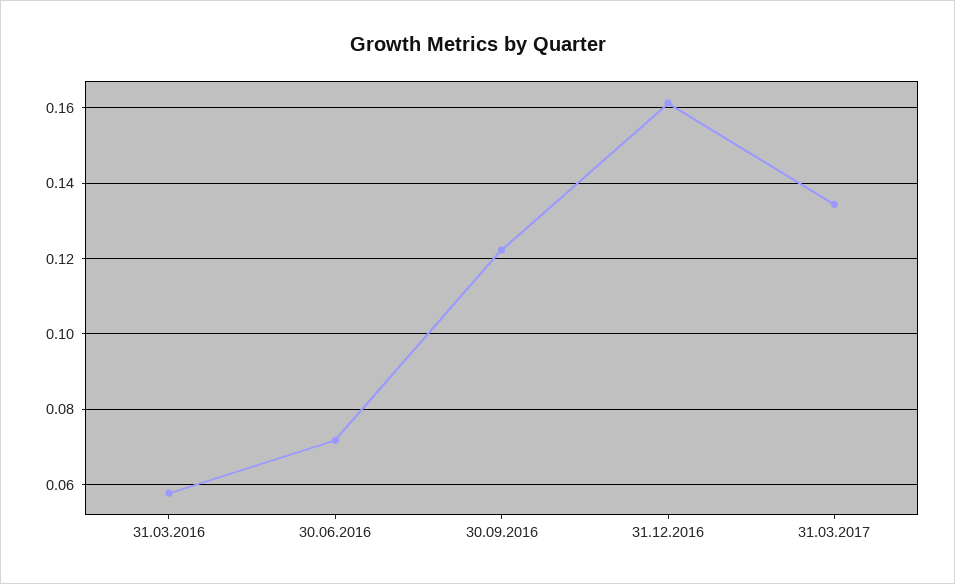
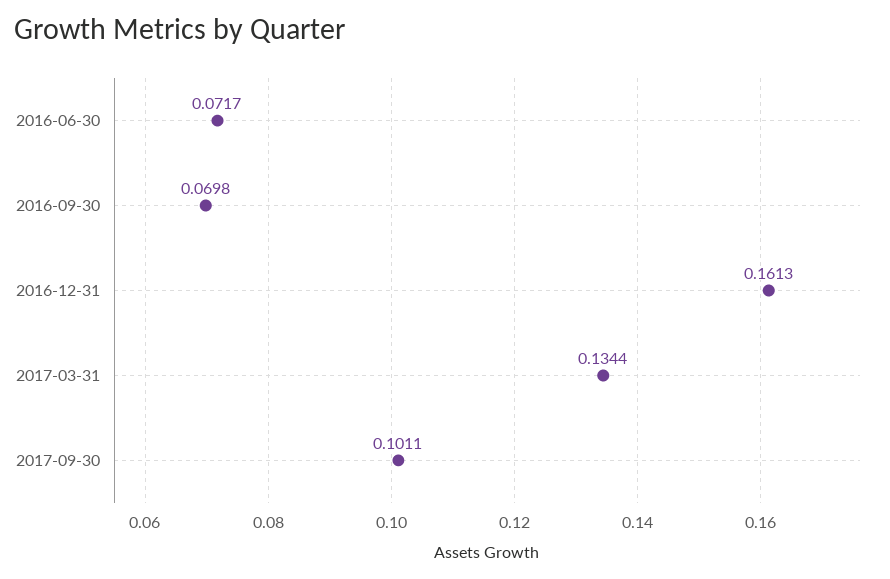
31.03.2016: 0.058 -> none
30.09.2016: 0.122 -> 0.0698
2017-09-30: none -> 0.1011

